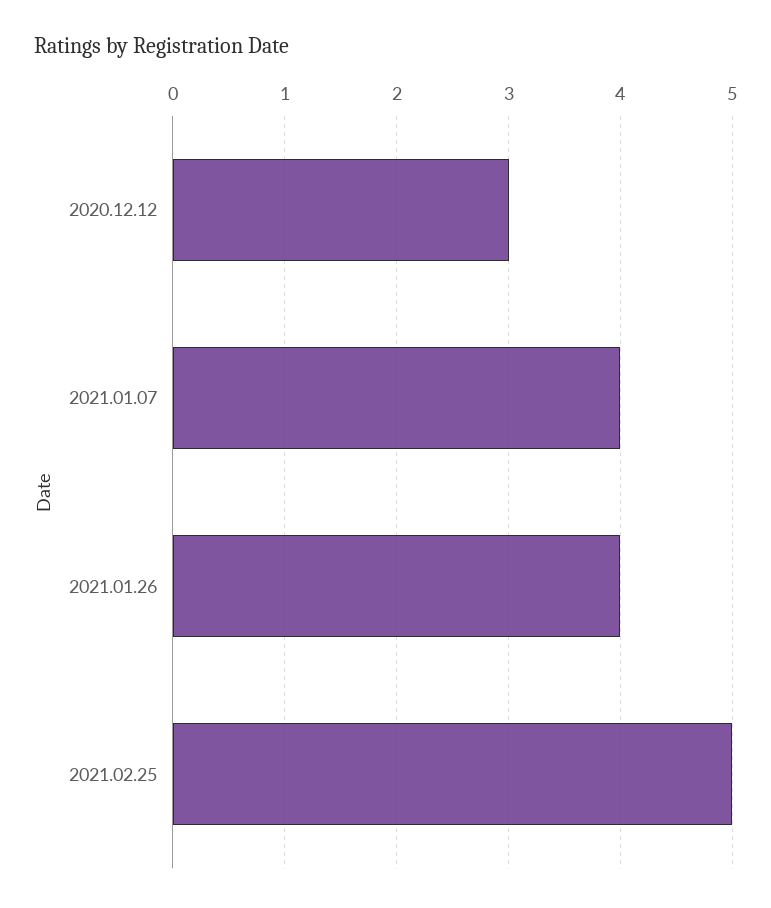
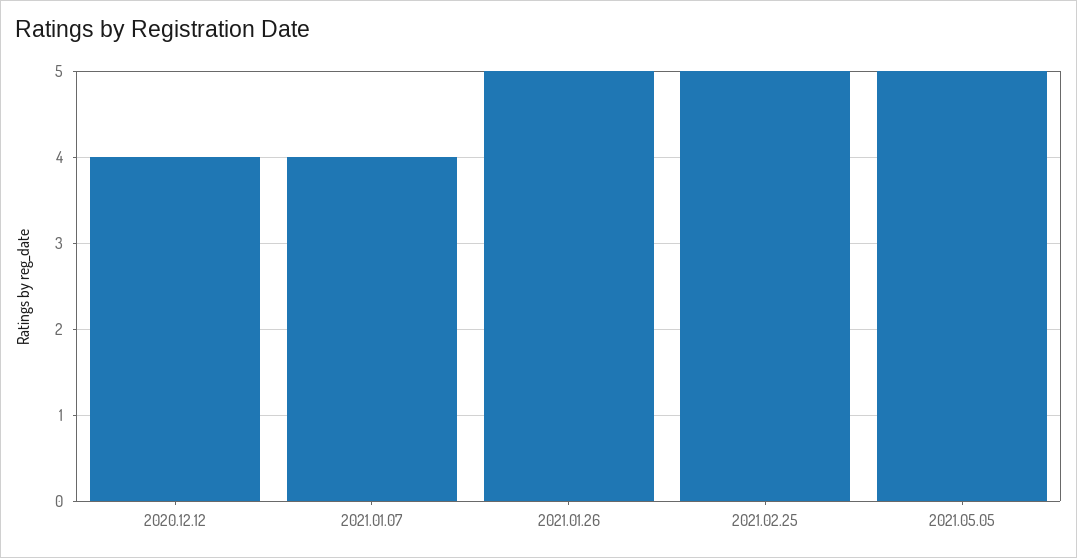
2020.12.12: 3 -> 4
2021.01.26: 4 -> 5
2021.05.05: none -> 5

